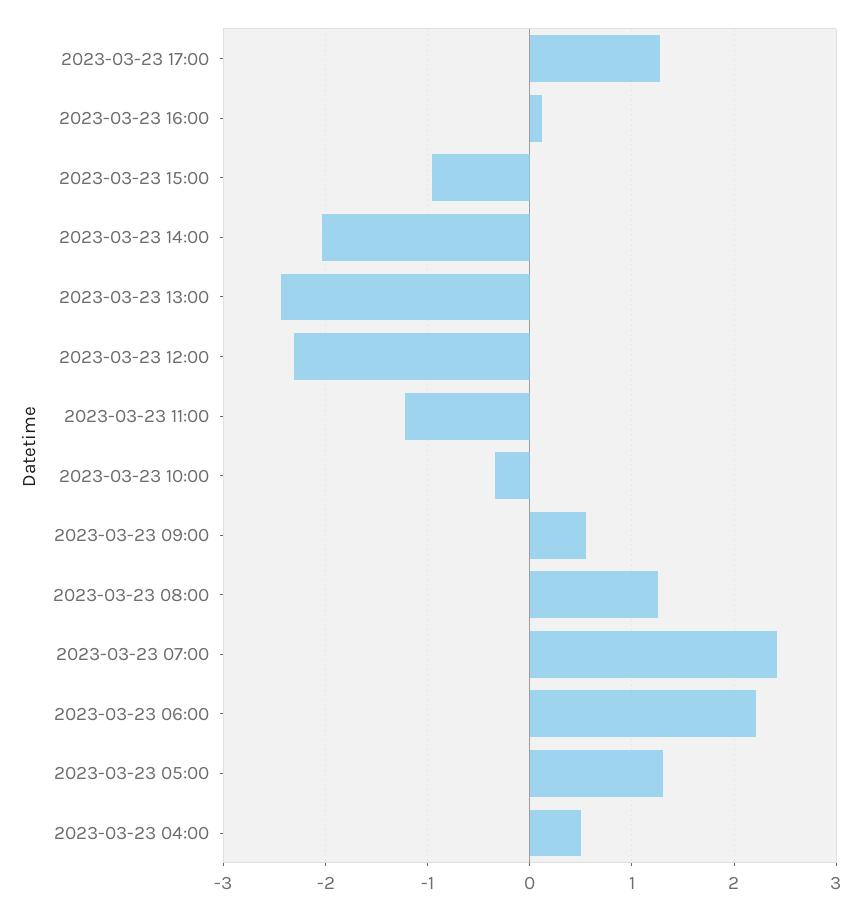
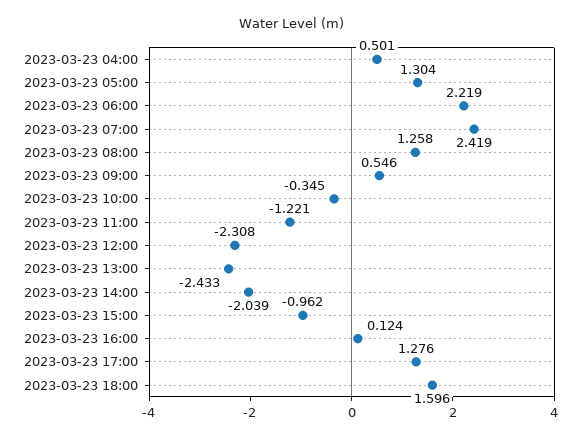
2023-03-23 18:00: none -> 1.596

